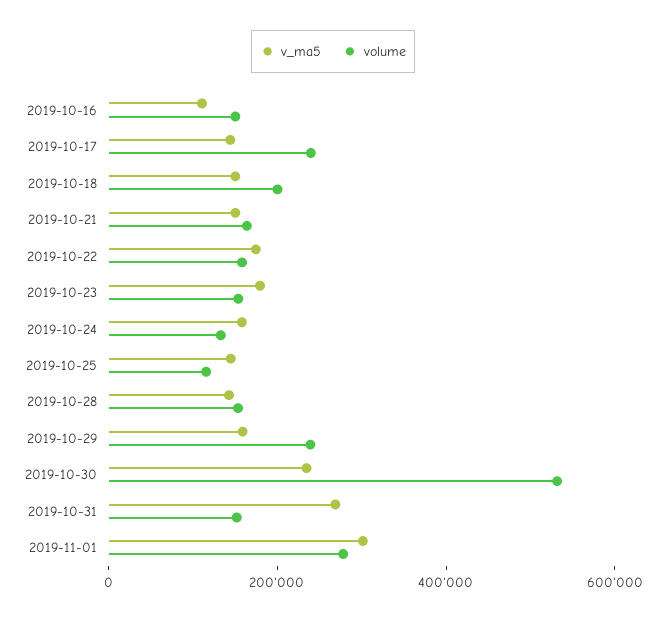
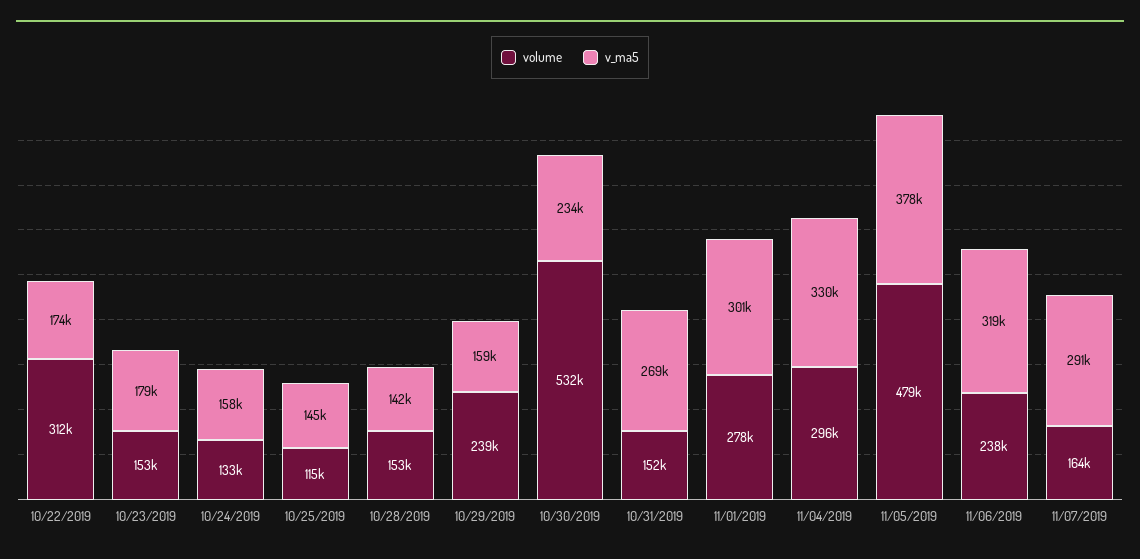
v_ma5, 2019-10-16: 100000 -> none
volume, 2019-10-16: 150000 -> none
v_ma5, 2019-10-17: 150000 -> none
volume, 2019-10-17: 250000 -> none
v_ma5, 2019-10-18: 150000 -> none
volume, 2019-10-18: 200000 -> none
v_ma5, 2019-10-21: 150000 -> none
volume, 2019-10-21: 150000 -> none
volume, 2019-10-22: 150000 -> 312000
volume, 11/04/2019: none -> 296000
v_ma5, 11/04/2019: none -> 330000
volume, 11/05/2019: none -> 479000
v_ma5, 11/05/2019: none -> 378000
volume, 11/06/2019: none -> 238000
v_ma5, 11/06/2019: none -> 319000
volume, 11/07/2019: none -> 164000
v_ma5, 11/07/2019: none -> 291000

